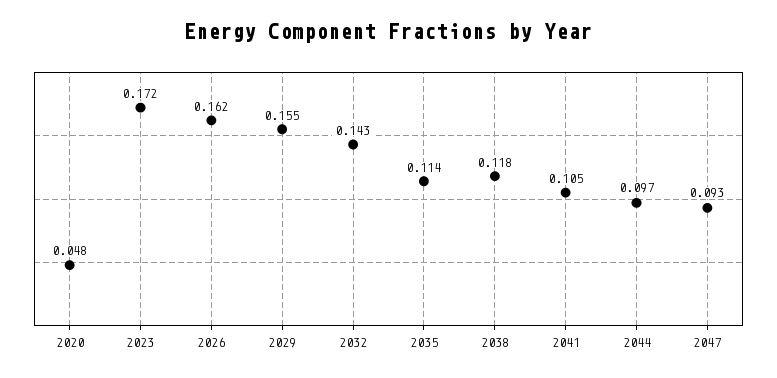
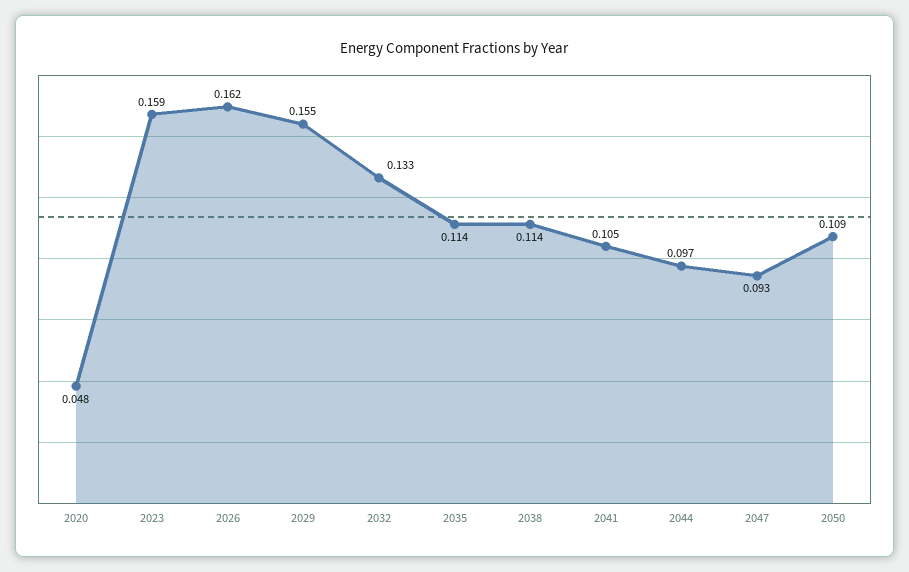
2023: 0.172 -> 0.159
2032: 0.143 -> 0.133
2038: 0.118 -> 0.114
2050: none -> 0.109

